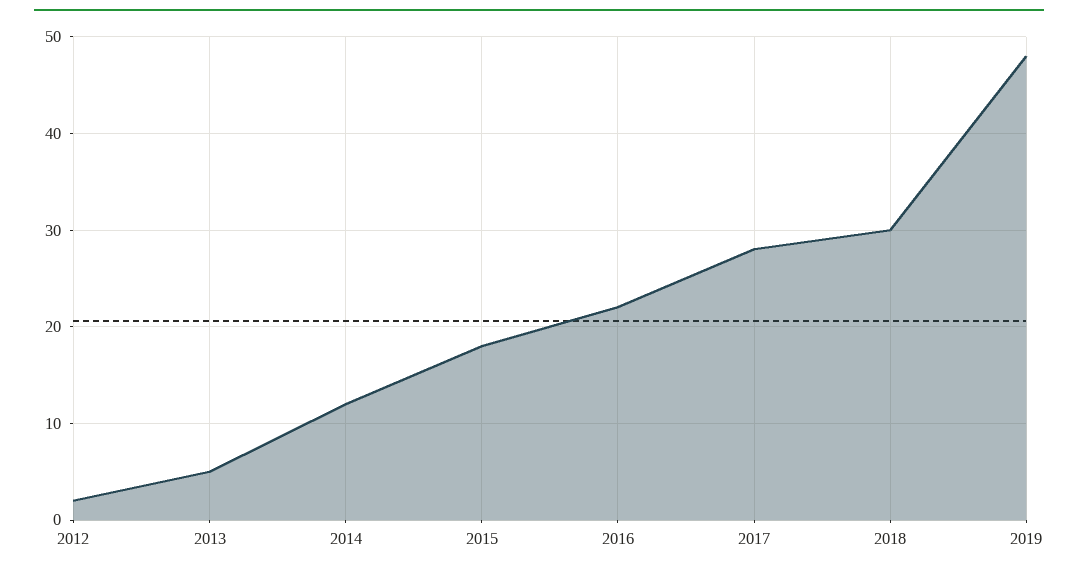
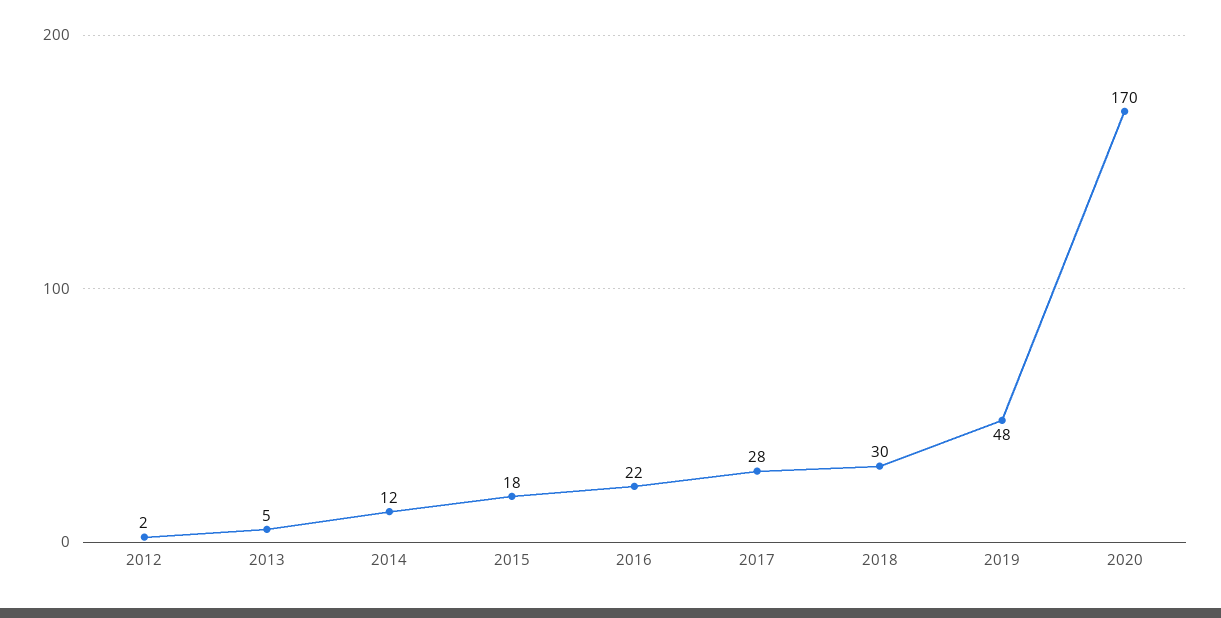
2020: none -> 170

